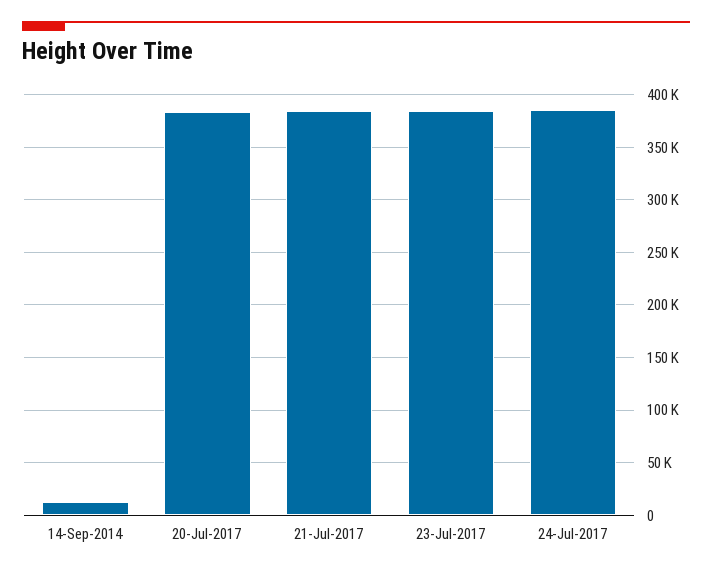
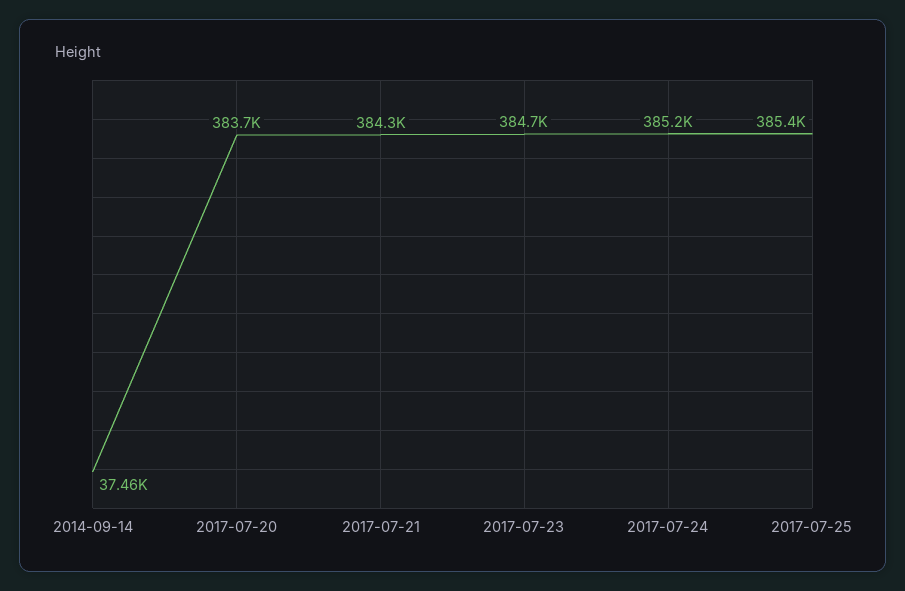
14-Sep-2014: 10000 -> 37460
2017-07-25: none -> 385400

